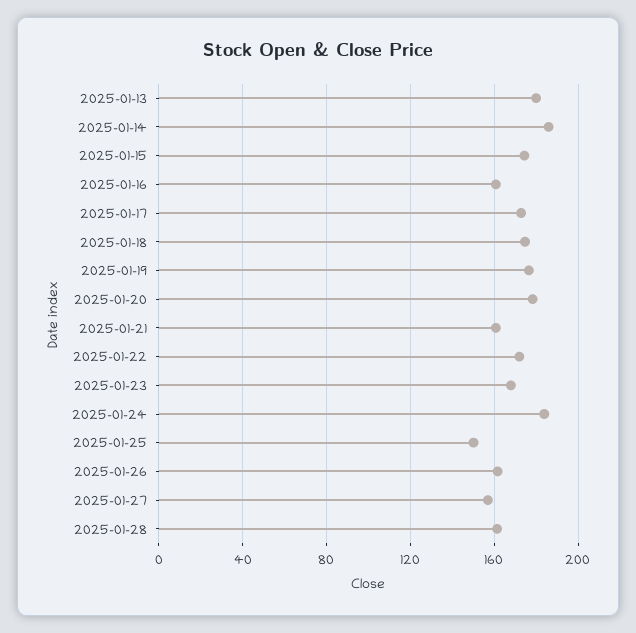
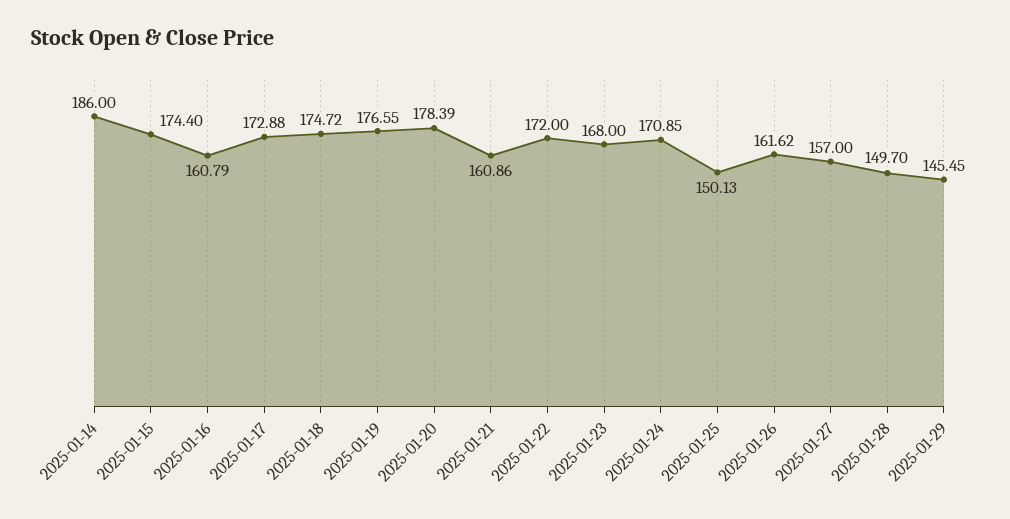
2025-01-13: 180 -> none
2025-01-24: 185 -> 170.85
2025-01-28: 160 -> 149.7
2025-01-29: none -> 145.45

